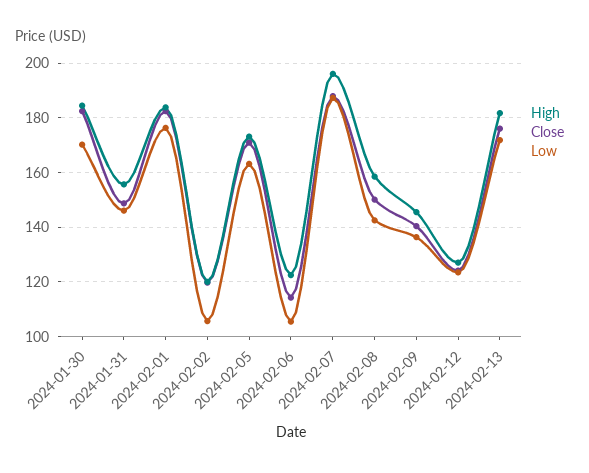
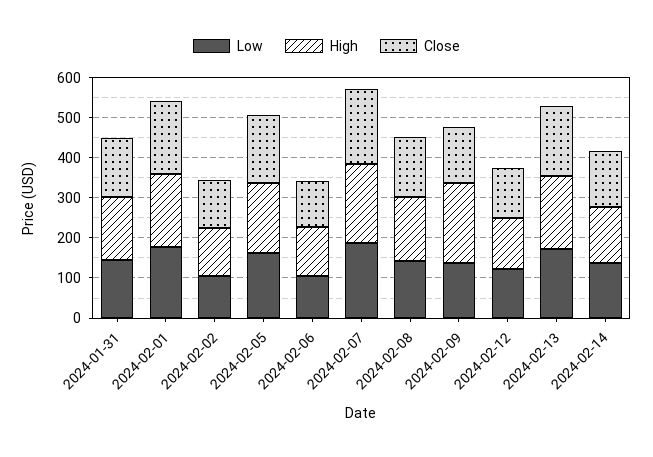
High, 2024-01-30: 185 -> none
Close, 2024-01-30: 182.5 -> none
Low, 2024-01-30: 170 -> none
High, 2024-02-09: 145 -> 200
Low, 2024-02-14: none -> 140
High, 2024-02-14: none -> 140
Close, 2024-02-14: none -> 140

